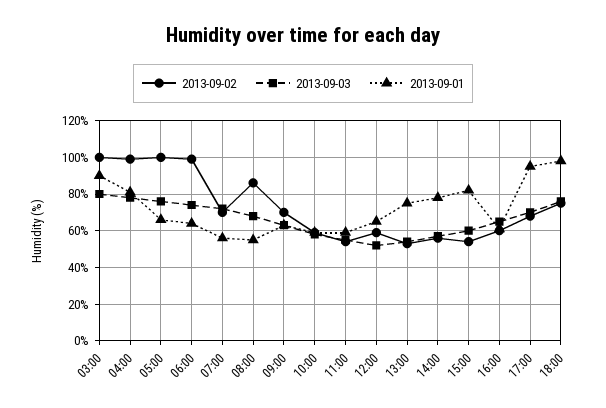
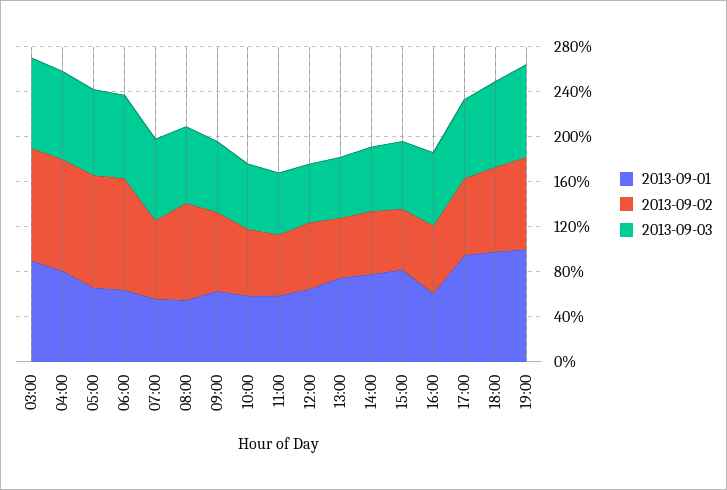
2013-09-01, 19:00: none -> 100
2013-09-02, 19:00: none -> 80
2013-09-03, 19:00: none -> 80

